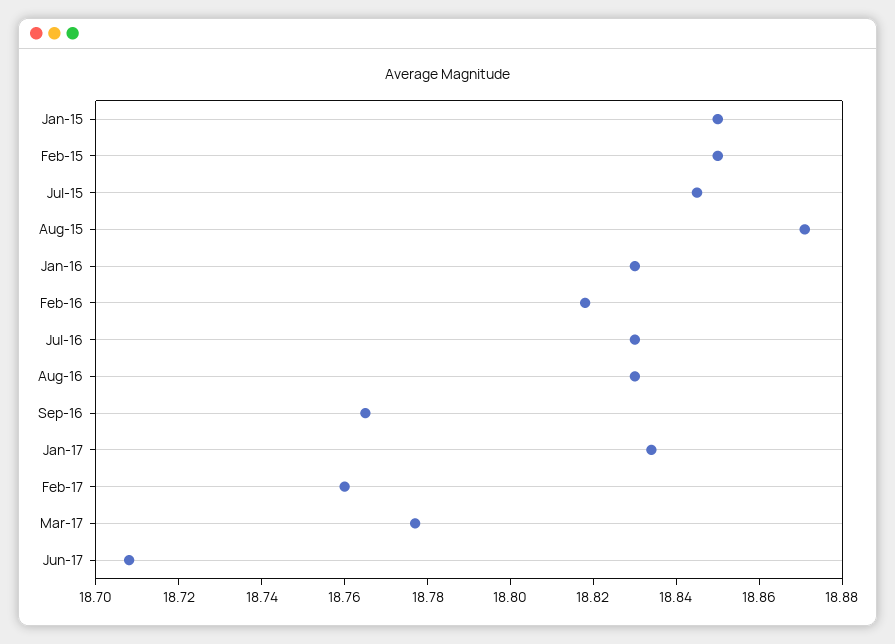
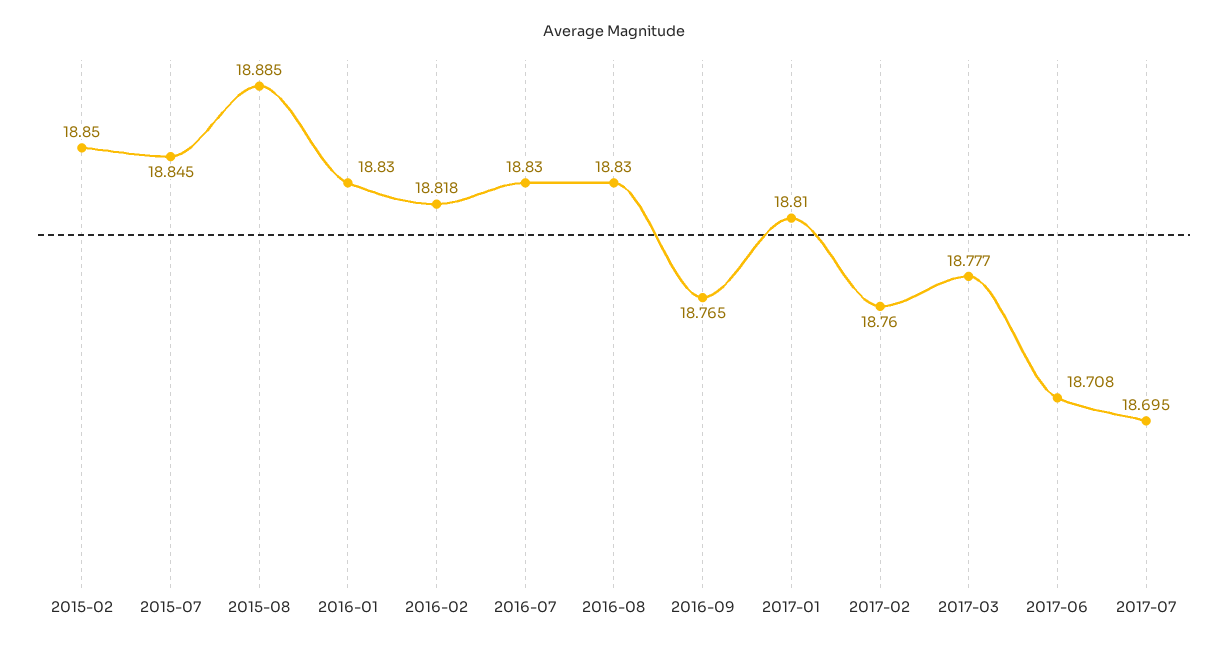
Jan-15: 18.85 -> none
Aug-15: 18.87 -> 18.885
Jan-17: 18.835 -> 18.81
2017-07: none -> 18.695

